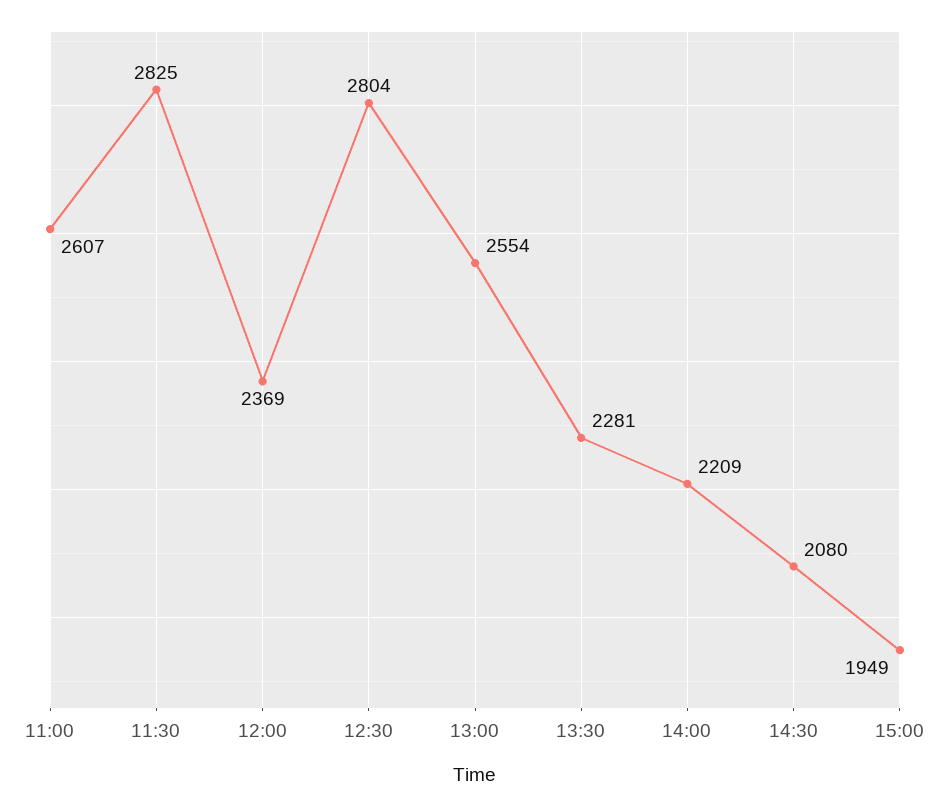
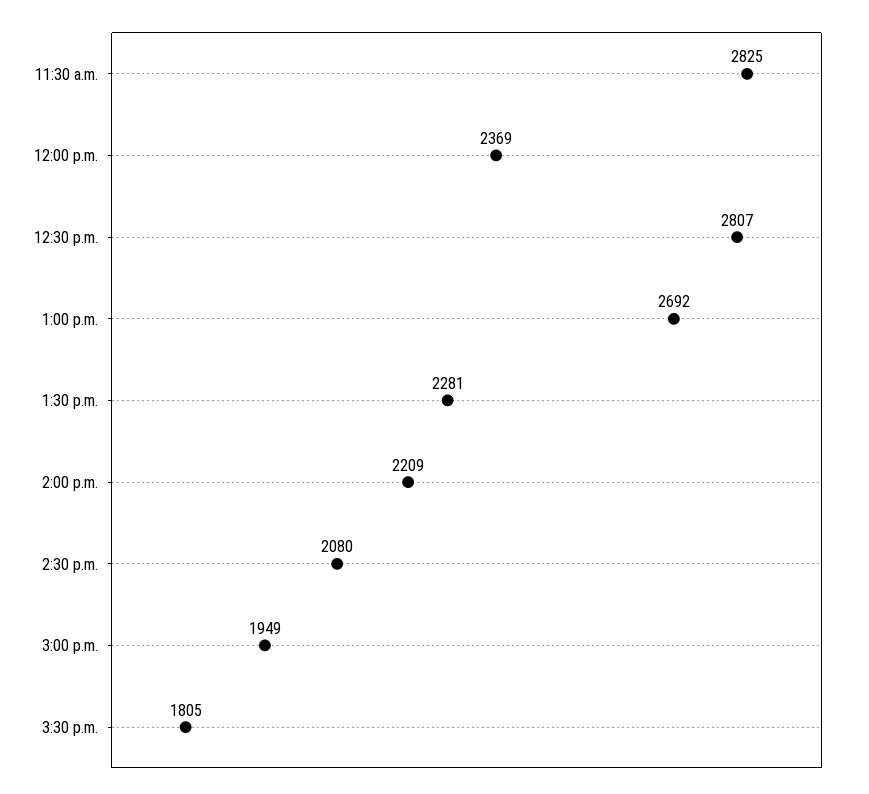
11:00: 2607 -> none
12:30: 2804 -> 2807
13:00: 2554 -> 2692
3:30 p.m.: none -> 1805

